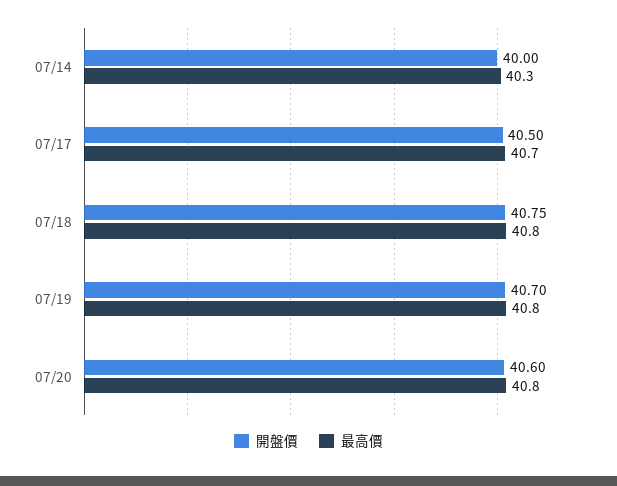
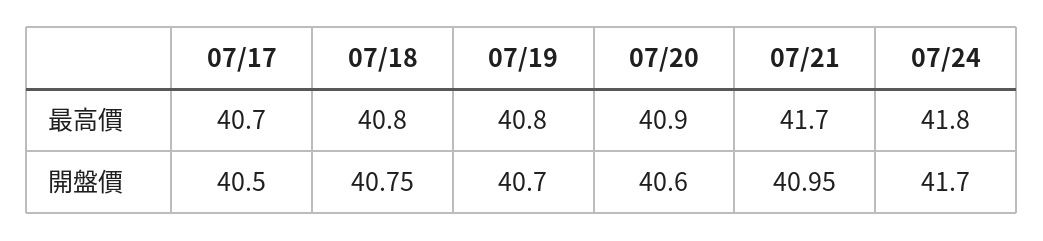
開盤價, 07/14: 40 -> none
最高價, 07/14: 40.3 -> none
最高價, 07/20: 40.8 -> 40.9
最高價, 07/21: none -> 41.7
最高價, 07/24: none -> 41.8
開盤價, 07/21: none -> 40.95
開盤價, 07/24: none -> 41.7

